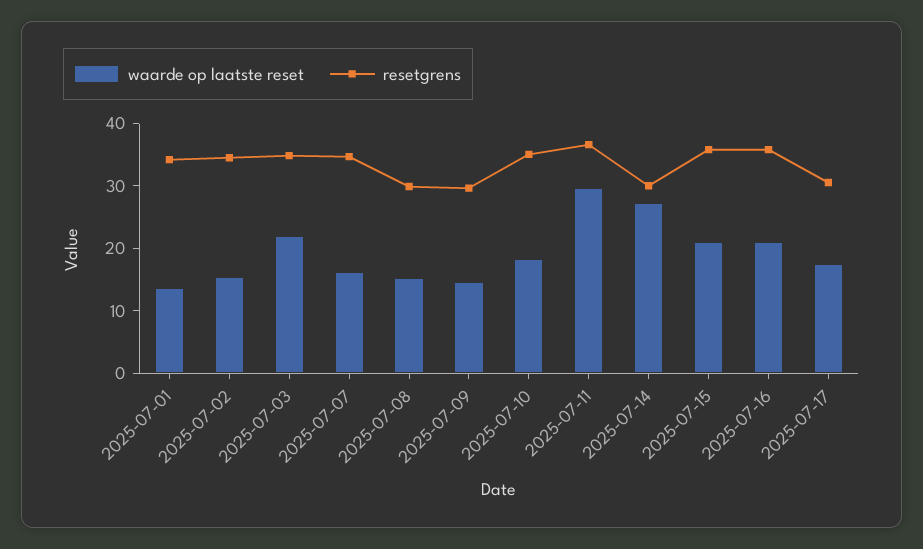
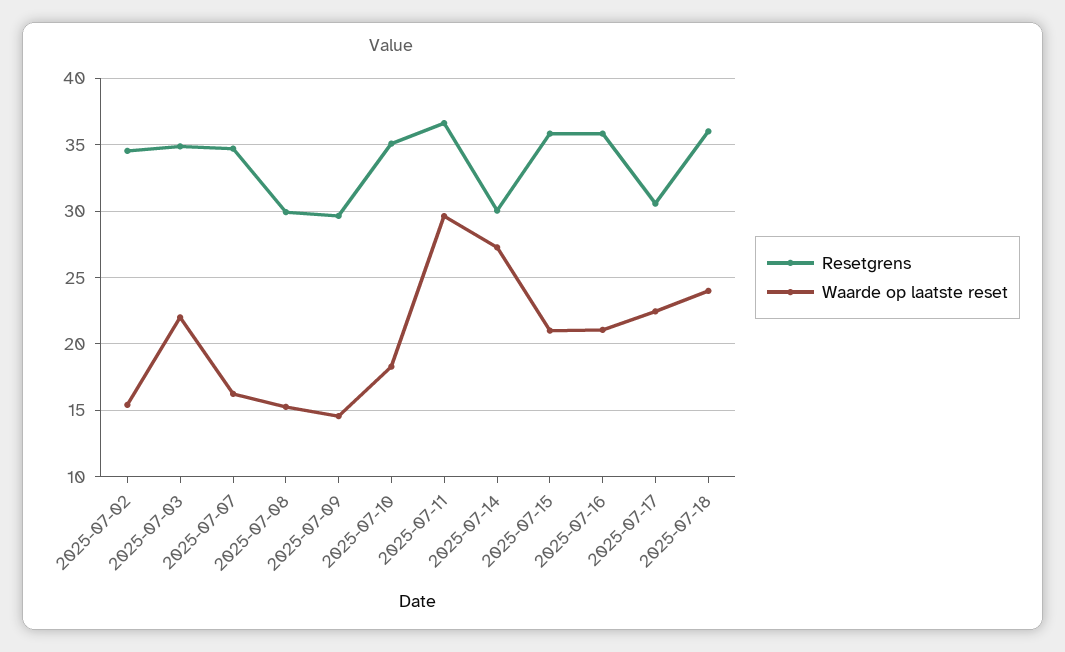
waarde op laatste reset, 2025-07-01: 14 -> none
resetgrens, 2025-07-01: 34 -> none
waarde op laatste reset, 2025-07-17: 18 -> 22.5
resetgrens, 2025-07-18: none -> 36
waarde op laatste reset, 2025-07-18: none -> 24

